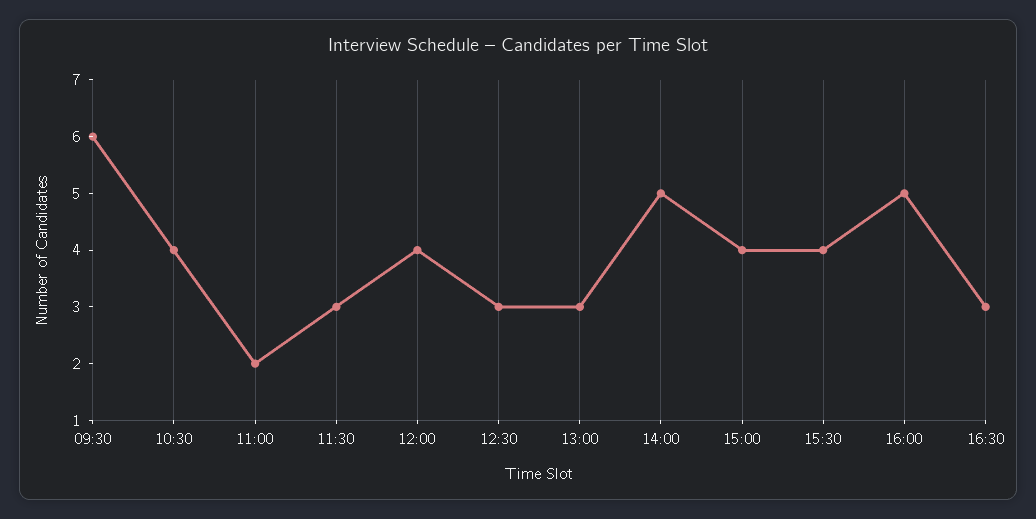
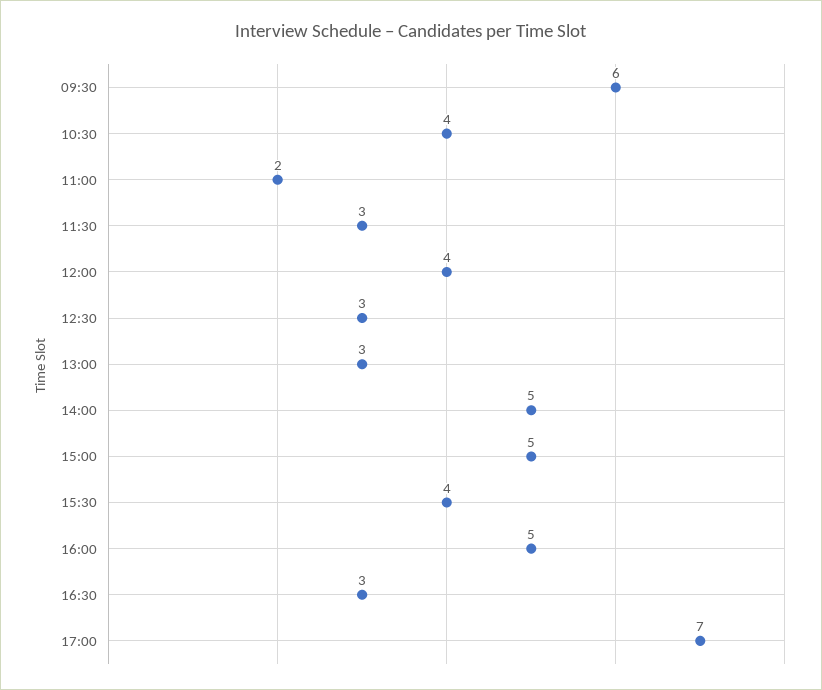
15:00: 4 -> 5
17:00: none -> 7

